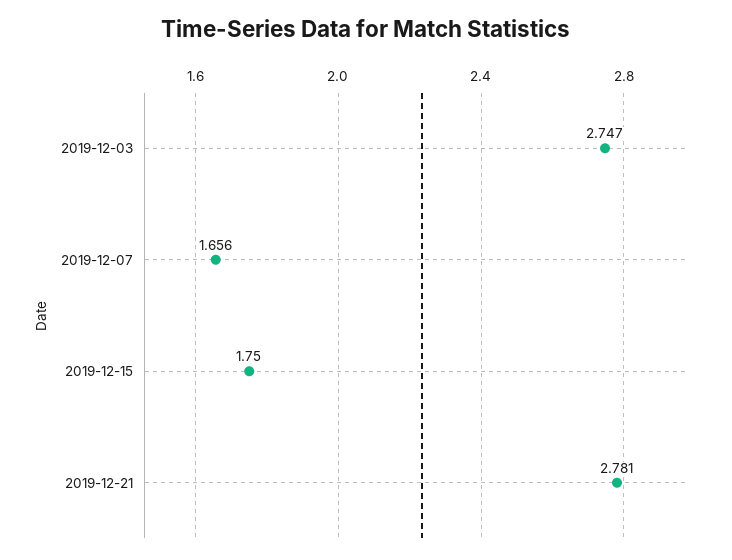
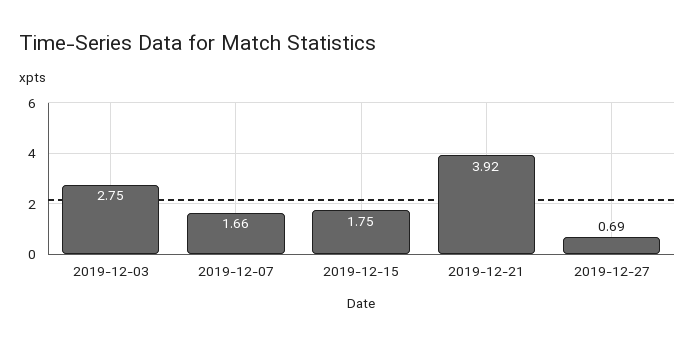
2019-12-21: 2.781 -> 3.92
2019-12-27: none -> 0.69

